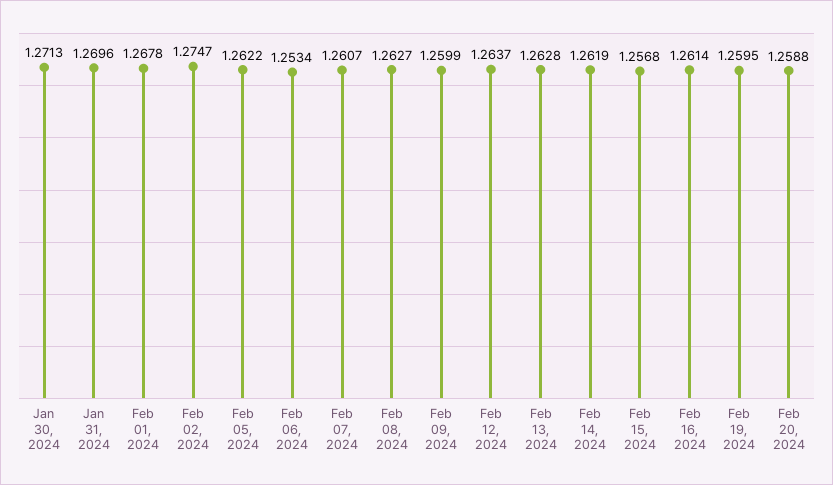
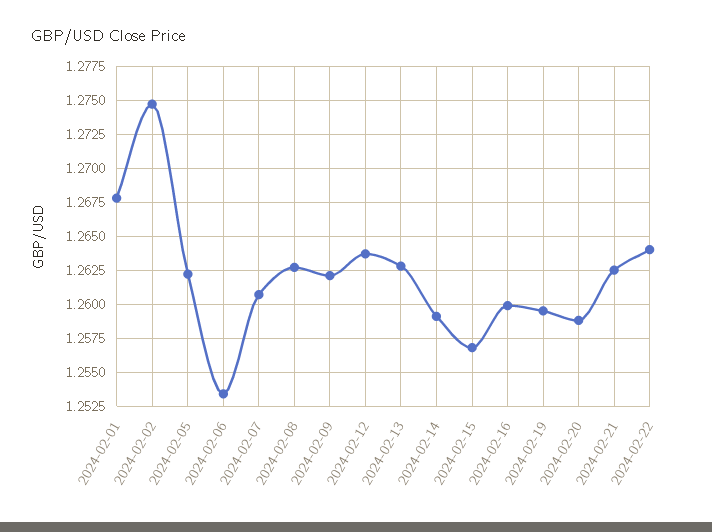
Jan 30, 2024: 1.2713 -> none
Jan 31, 2024: 1.2696 -> none
Feb 09, 2024: 1.2599 -> 1.262
Feb 14, 2024: 1.2619 -> 1.259
Feb 16, 2024: 1.2614 -> 1.26
2024-02-21: none -> 1.2625
2024-02-22: none -> 1.264

